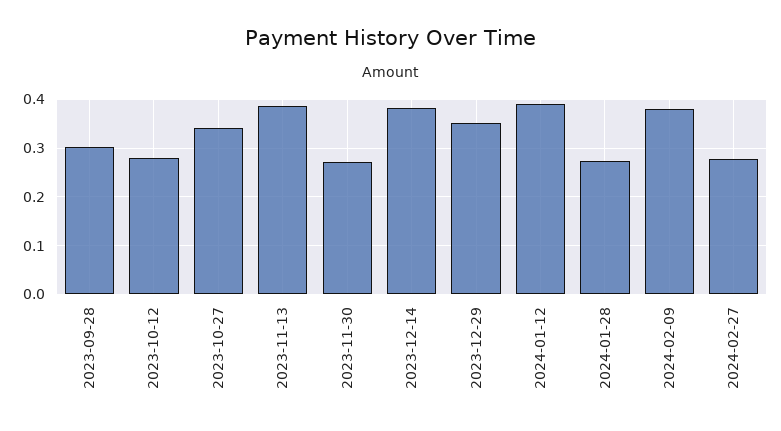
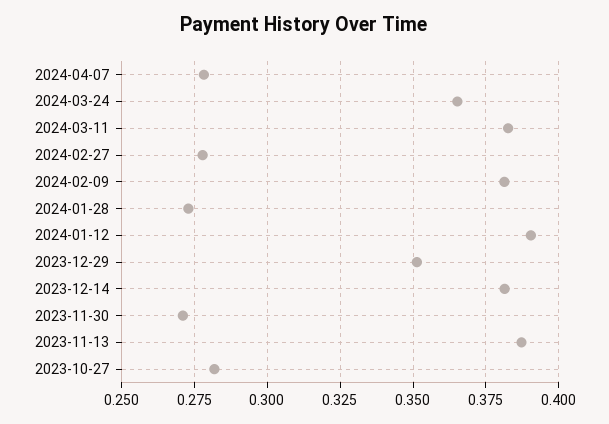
2023-09-28: 0.3 -> none
2023-10-12: 0.28 -> none
2023-10-27: 0.34 -> 0.2825
2024-04-07: none -> 0.2775
2024-03-24: none -> 0.365
2024-03-11: none -> 0.3825

